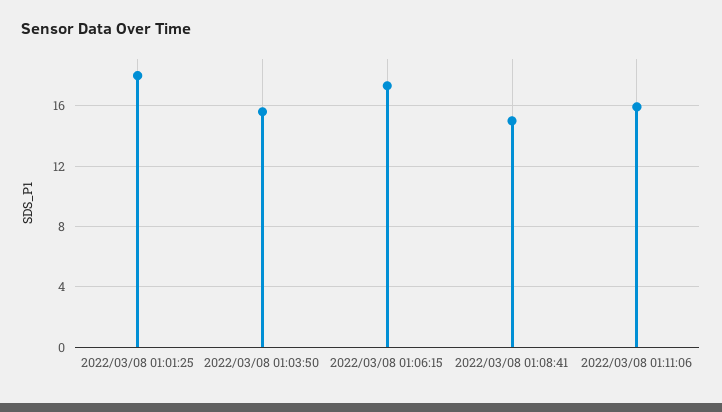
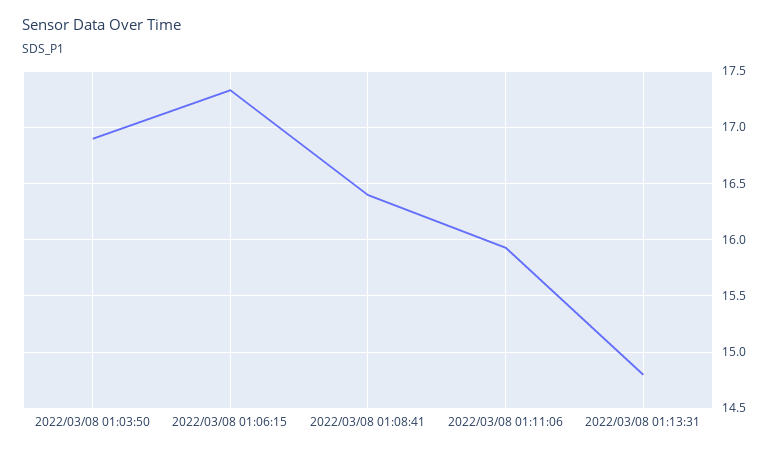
2022/03/08 01:01:25: 18 -> none
2022/03/08 01:03:50: 15.5 -> 16.9
2022/03/08 01:08:41: 15 -> 16.4
2022/03/08 01:13:31: none -> 14.8

